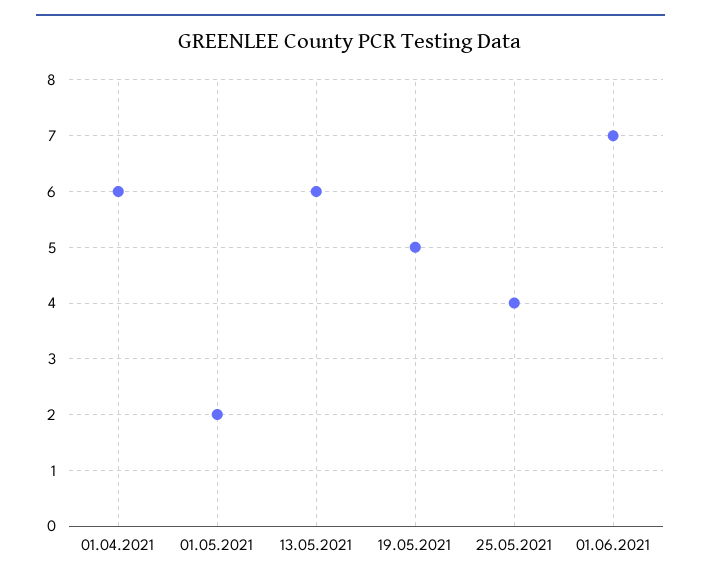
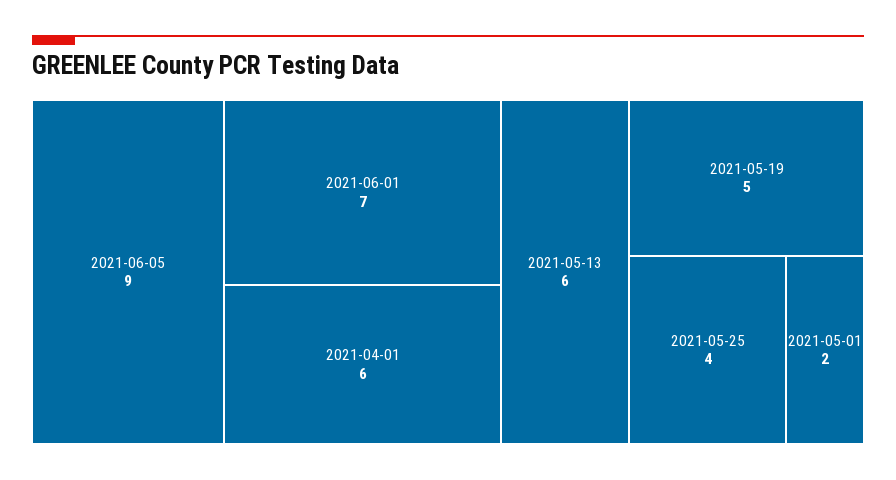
2021-06-05: none -> 9

